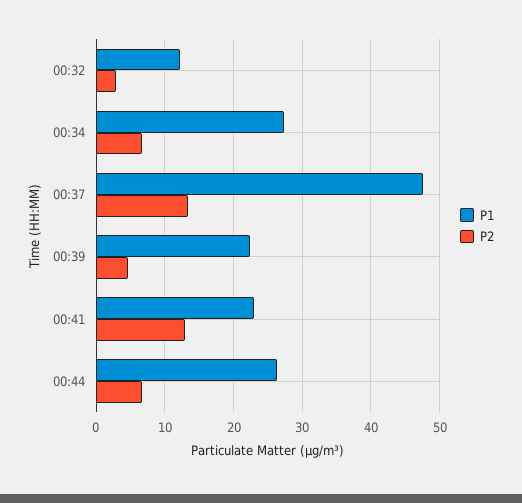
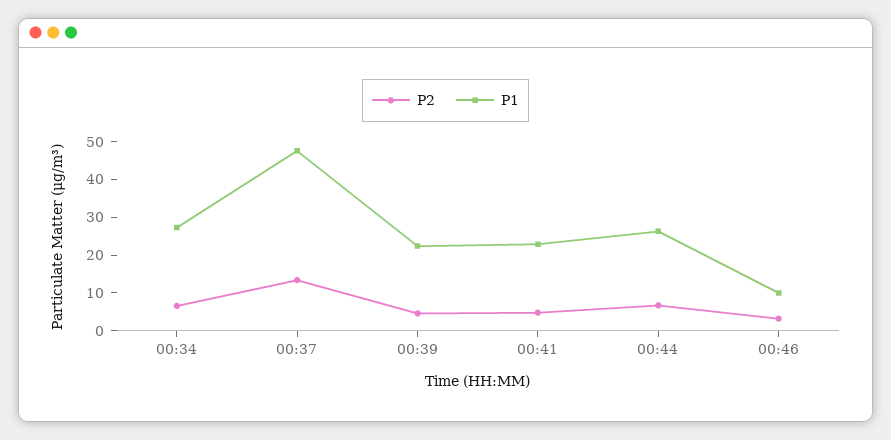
P1, 00:32: 12 -> none
P2, 00:32: 3 -> none
P2, 00:41: 13 -> 5
P2, 00:46: none -> 2.5
P1, 00:46: none -> 10

